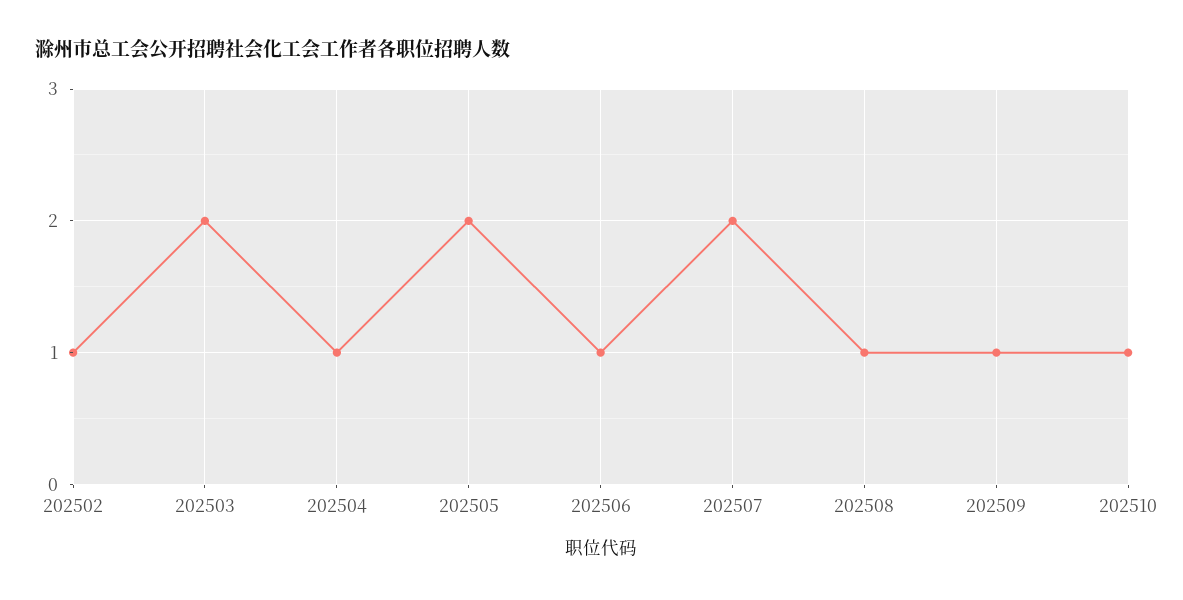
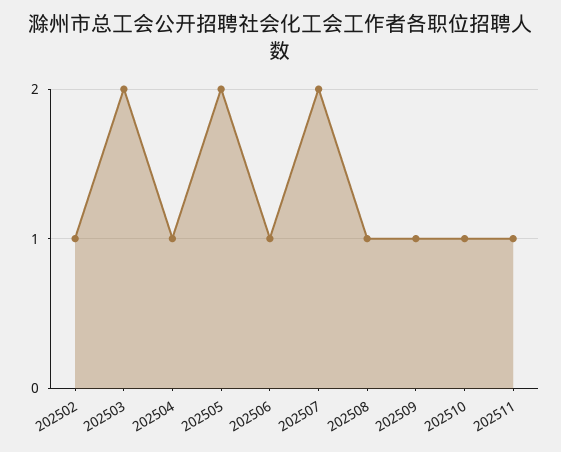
202511: none -> 1

